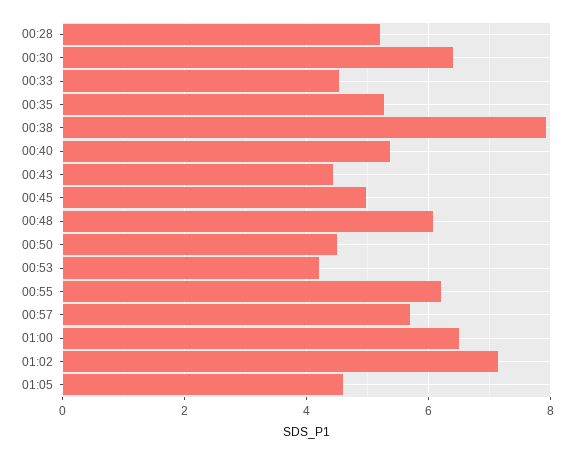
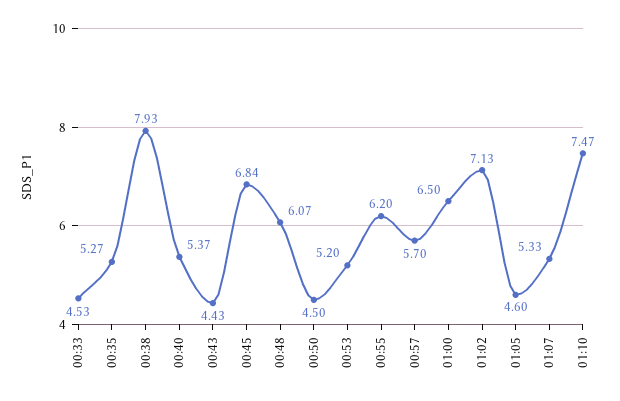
00:28: 5.2 -> none
00:30: 6.4 -> none
00:45: 5 -> 6.84
00:53: 4.2 -> 5.2
01:07: none -> 5.33
01:10: none -> 7.47

